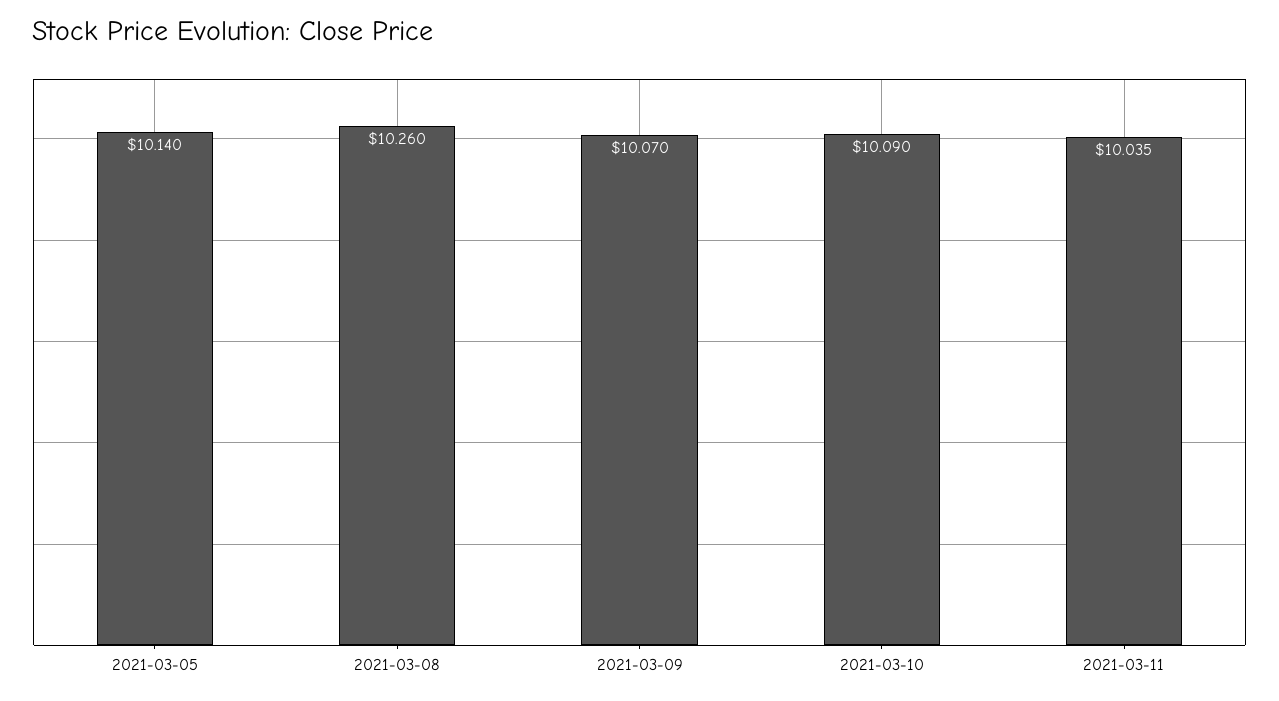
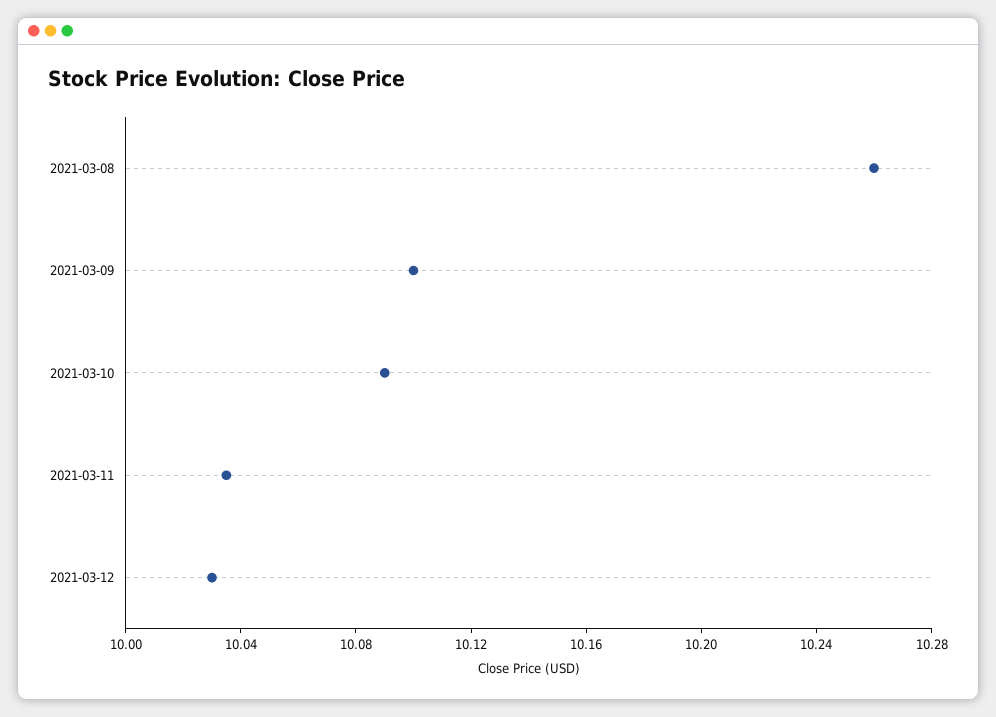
2021-03-05: 10.14 -> none
2021-03-09: 10.07 -> 10.1
2021-03-12: none -> 10.03

